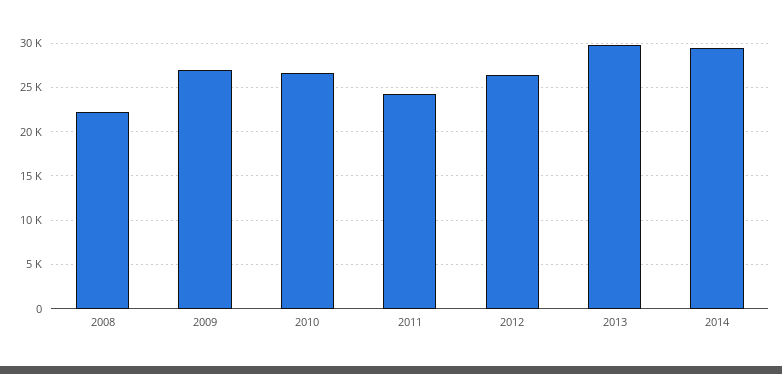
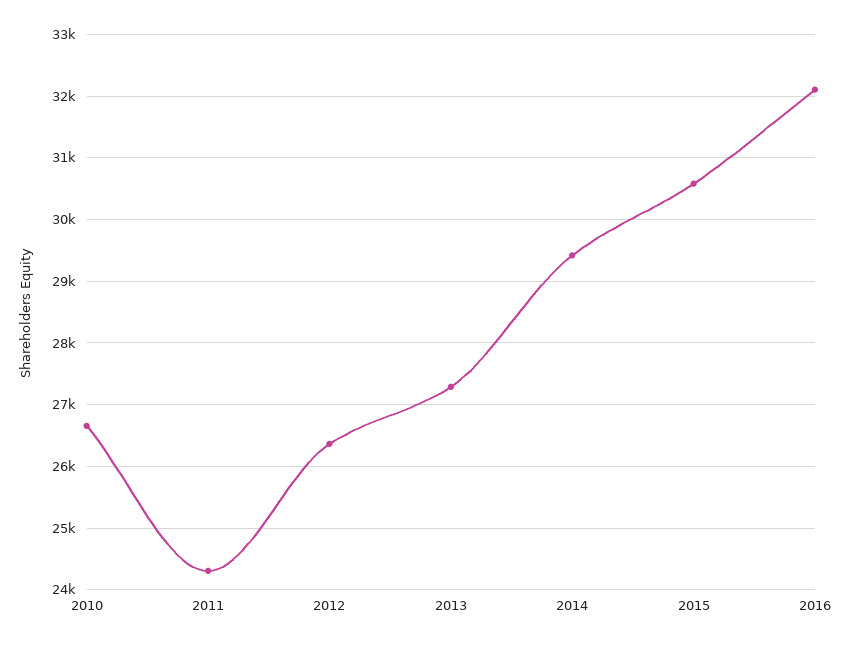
2008: 22000 -> none
2009: 27000 -> none
2013: 30000 -> 27300
2015: none -> 30600
2016: none -> 32100

